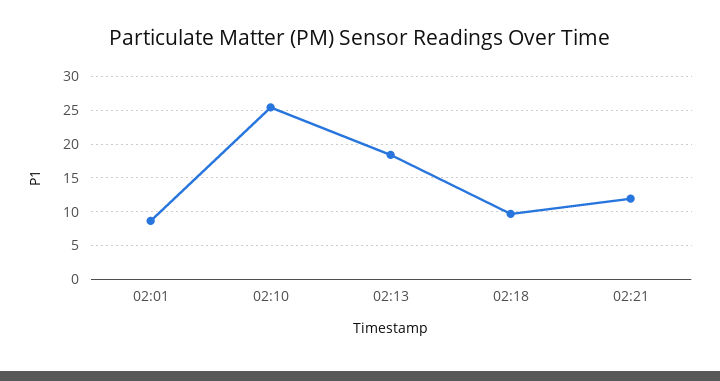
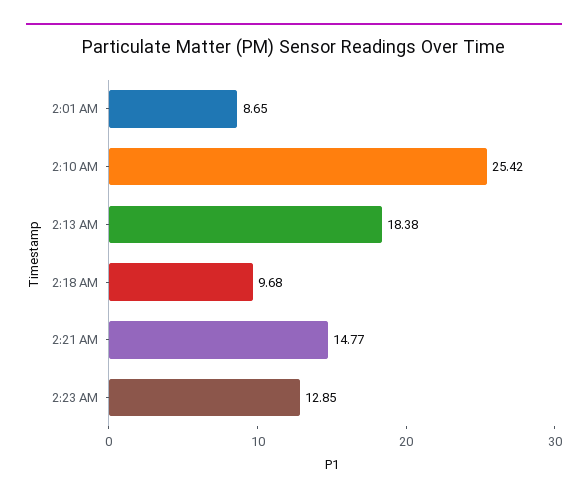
02:21: 12 -> 14.77
2:23 AM: none -> 12.85

